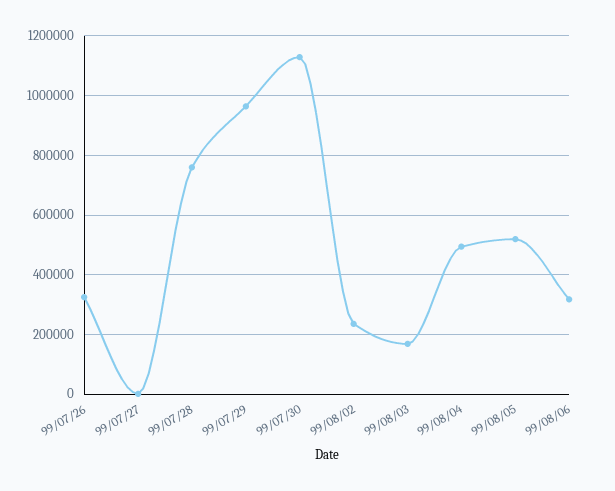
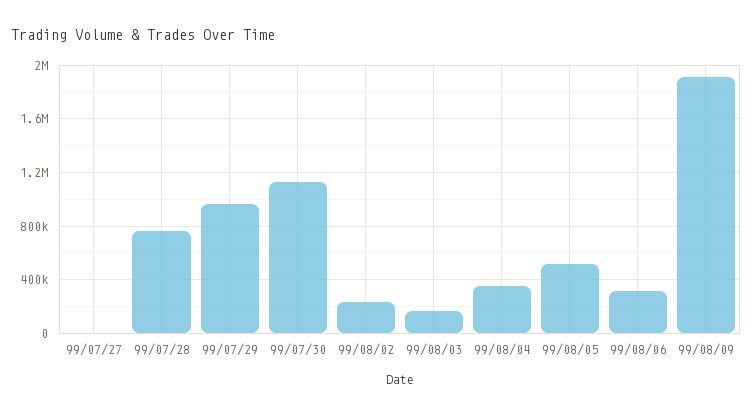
99/07/26: 325000 -> none
99/08/04: 500000 -> 350000
99/08/09: none -> 1900000

